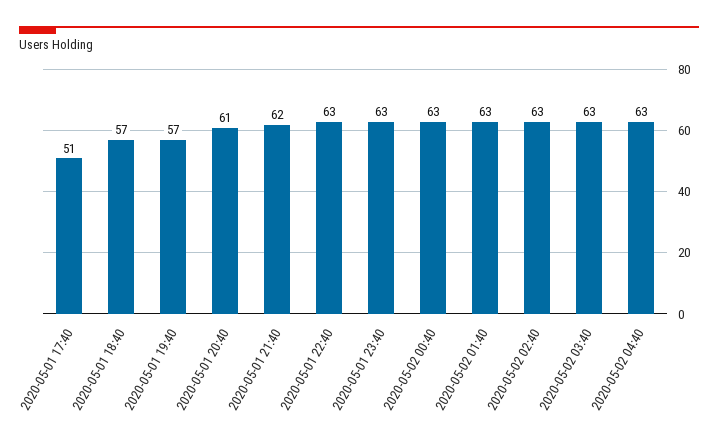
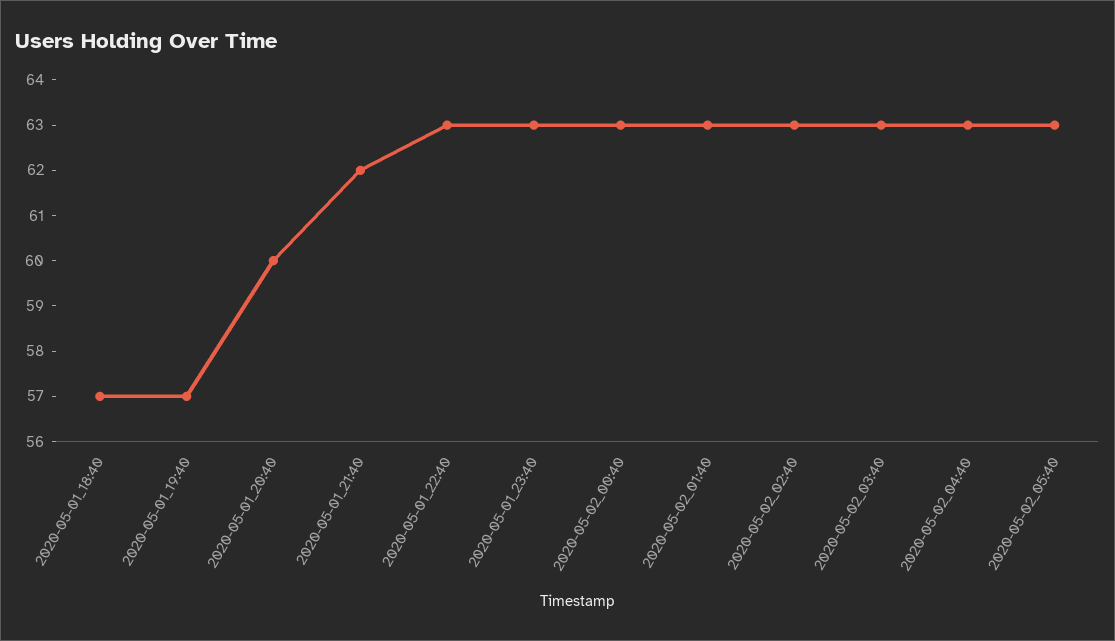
2020-05-01 17:40: 51 -> none
2020-05-01 20:40: 61 -> 60
2020-05-02_05:40: none -> 63

